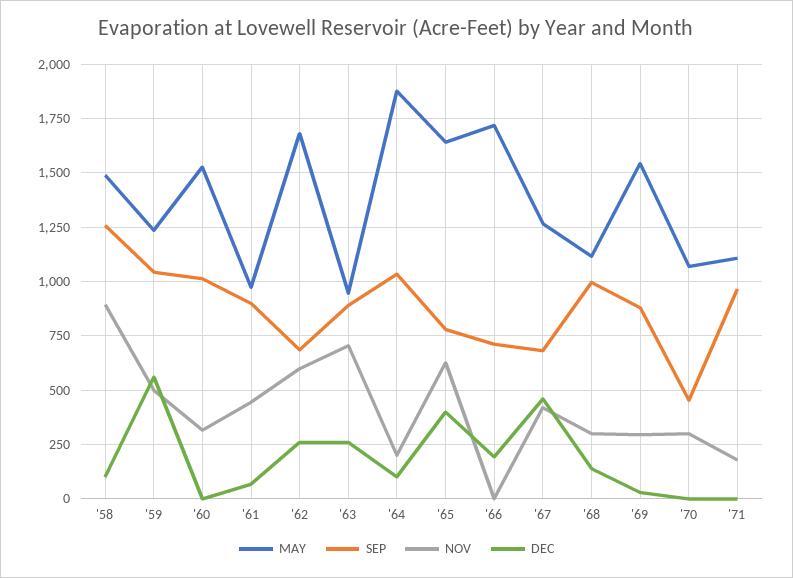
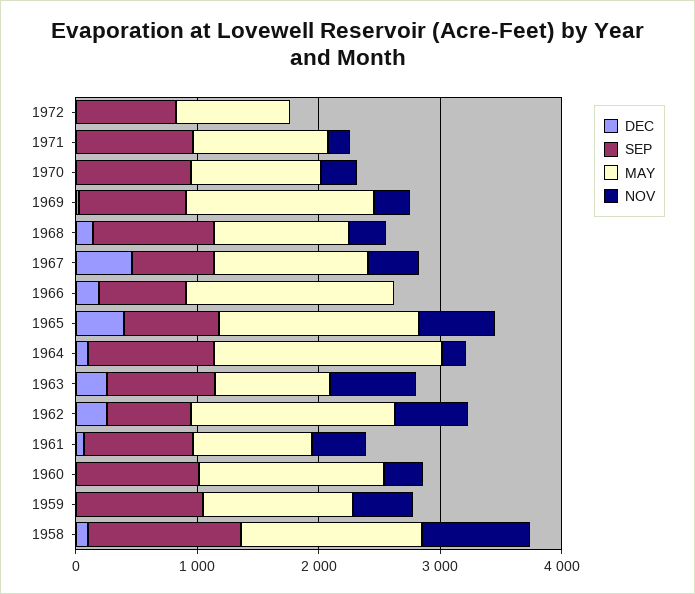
DEC, '59: 550 -> 0
SEP, '70: 450 -> 1000
DEC, 1972: none -> 0
SEP, 1972: none -> 800
MAY, 1972: none -> 1000
NOV, 1972: none -> 0

